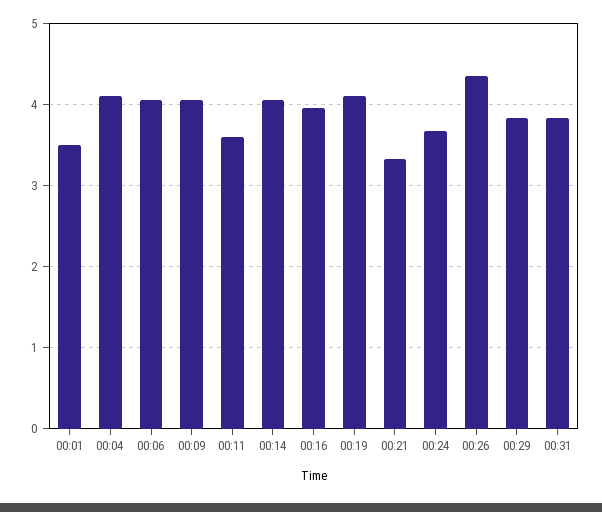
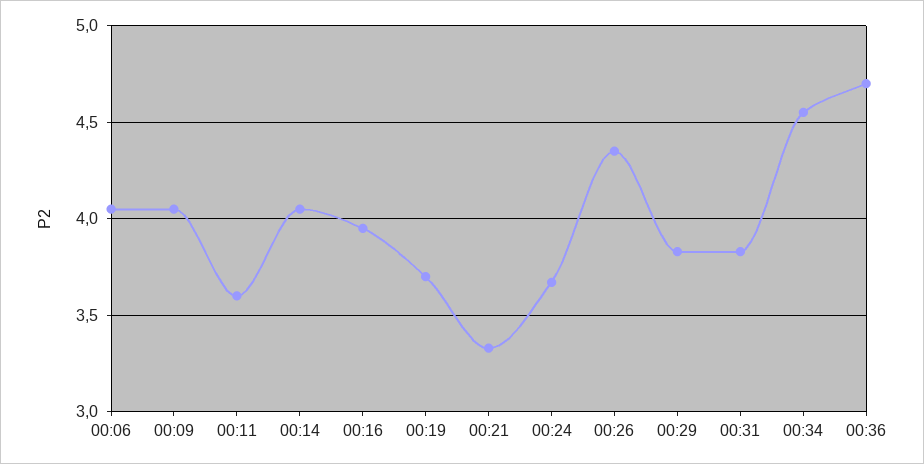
00:01: 3.5 -> none
00:04: 4.1 -> none
00:19: 4.1 -> 3.7
00:34: none -> 4.55
00:36: none -> 4.7

